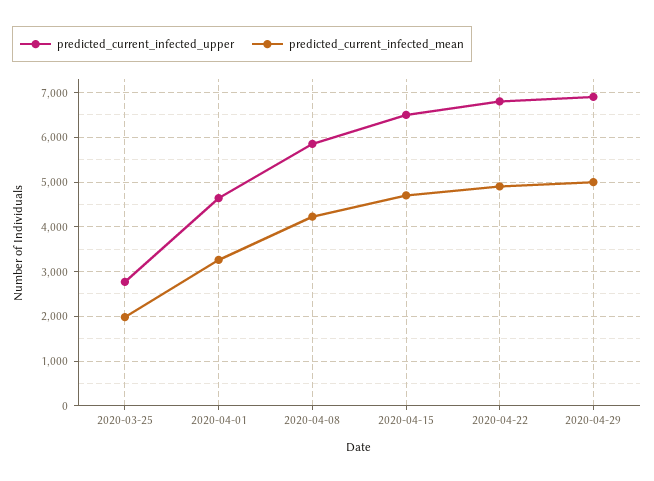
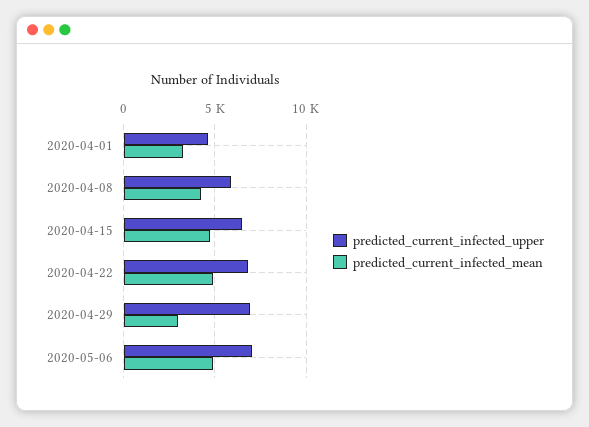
predicted_current_infected_upper, 2020-03-25: 2800 -> none
predicted_current_infected_mean, 2020-03-25: 2000 -> none
predicted_current_infected_mean, 2020-04-29: 5000 -> 3000
predicted_current_infected_upper, 2020-05-06: none -> 7000
predicted_current_infected_mean, 2020-05-06: none -> 5000

